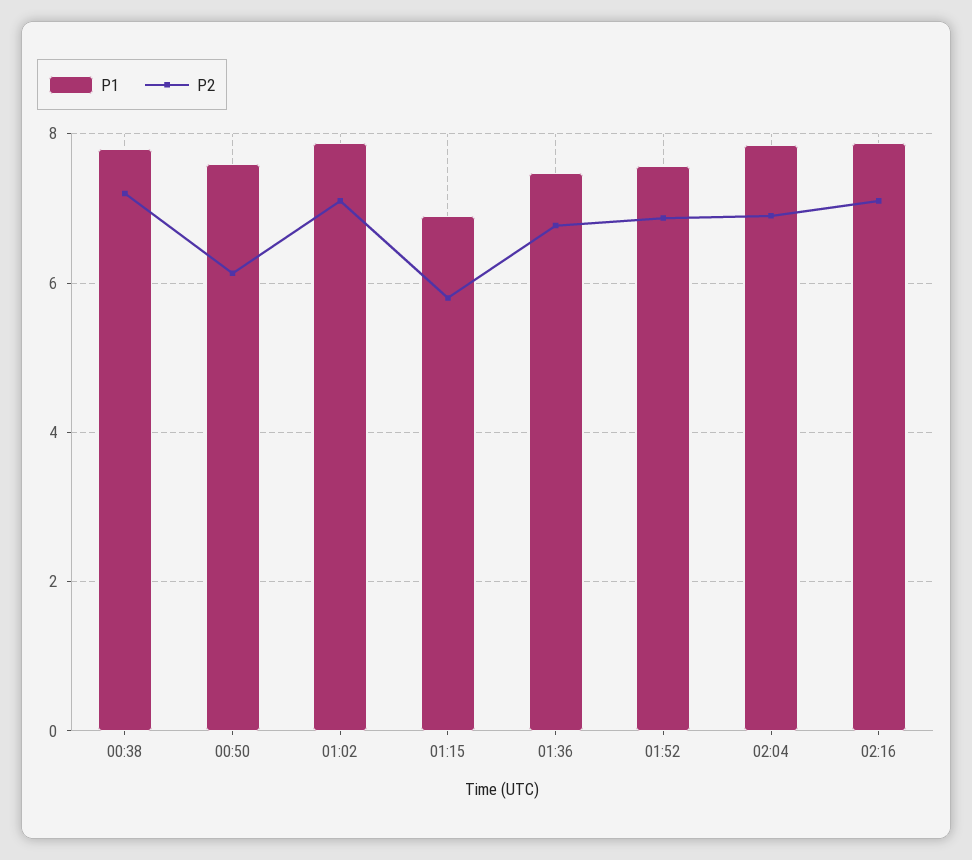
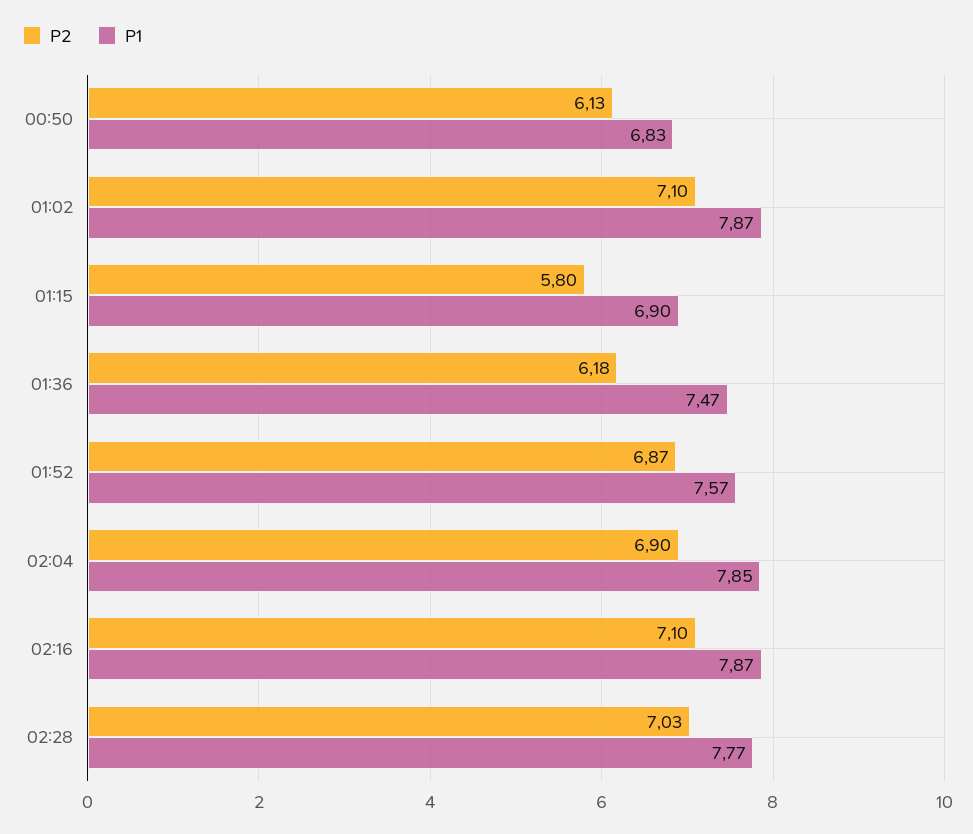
P1, 00:38: 7.8 -> none
P2, 00:38: 7.2 -> none
P1, 00:50: 7.6 -> 6.83
P2, 01:36: 6.8 -> 6.18
P2, 02:28: none -> 7.03
P1, 02:28: none -> 7.77

